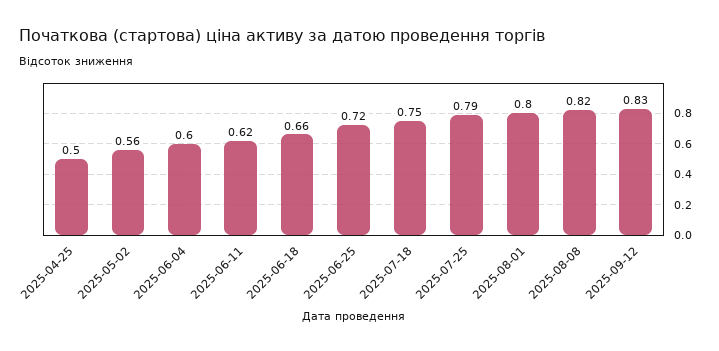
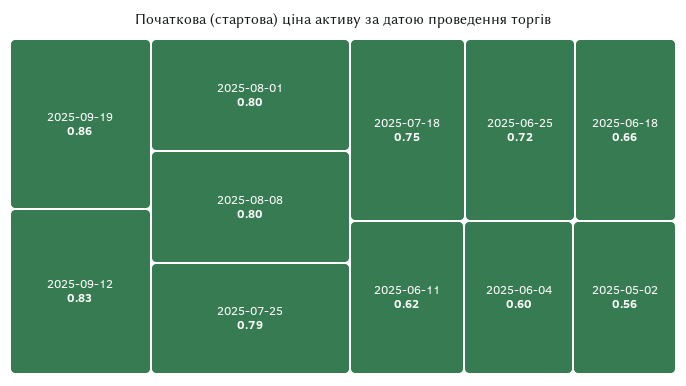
2025-04-25: 0.5 -> none
2025-08-08: 0.82 -> 0.8
2025-09-19: none -> 0.86

